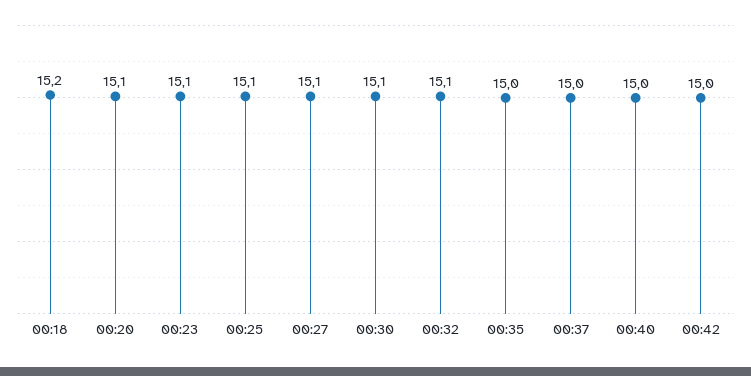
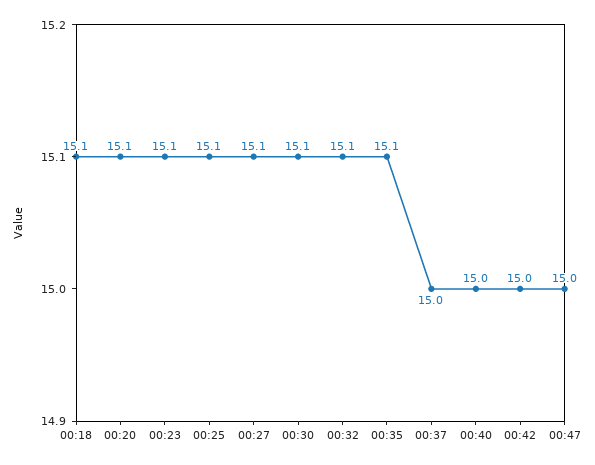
00:18: 15.2 -> 15.1
00:35: 15 -> 15.1
00:47: none -> 15

